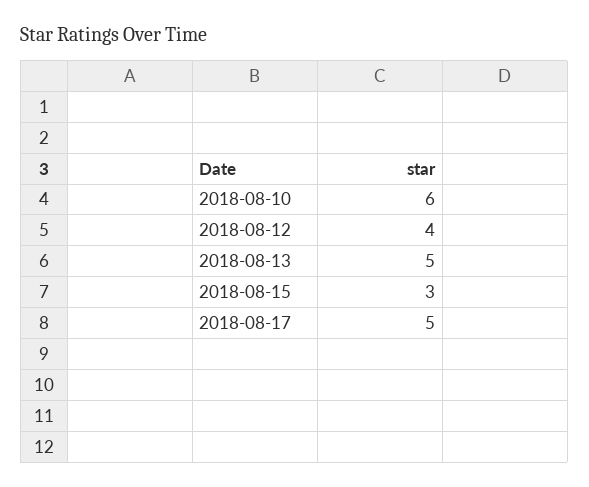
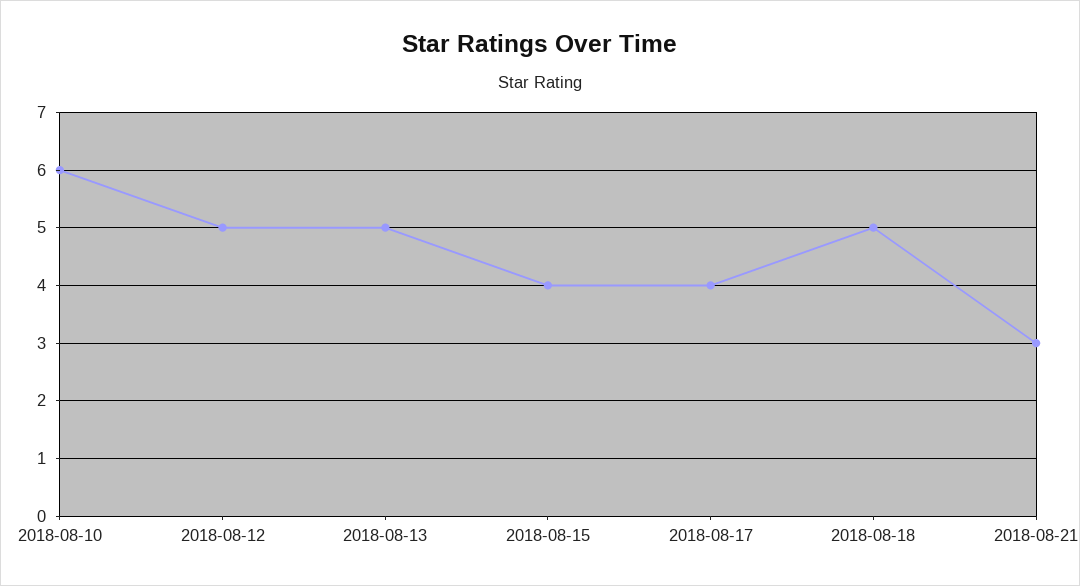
2018-08-12: 4 -> 5
2018-08-15: 3 -> 4
2018-08-17: 5 -> 4
2018-08-18: none -> 5
2018-08-21: none -> 3

